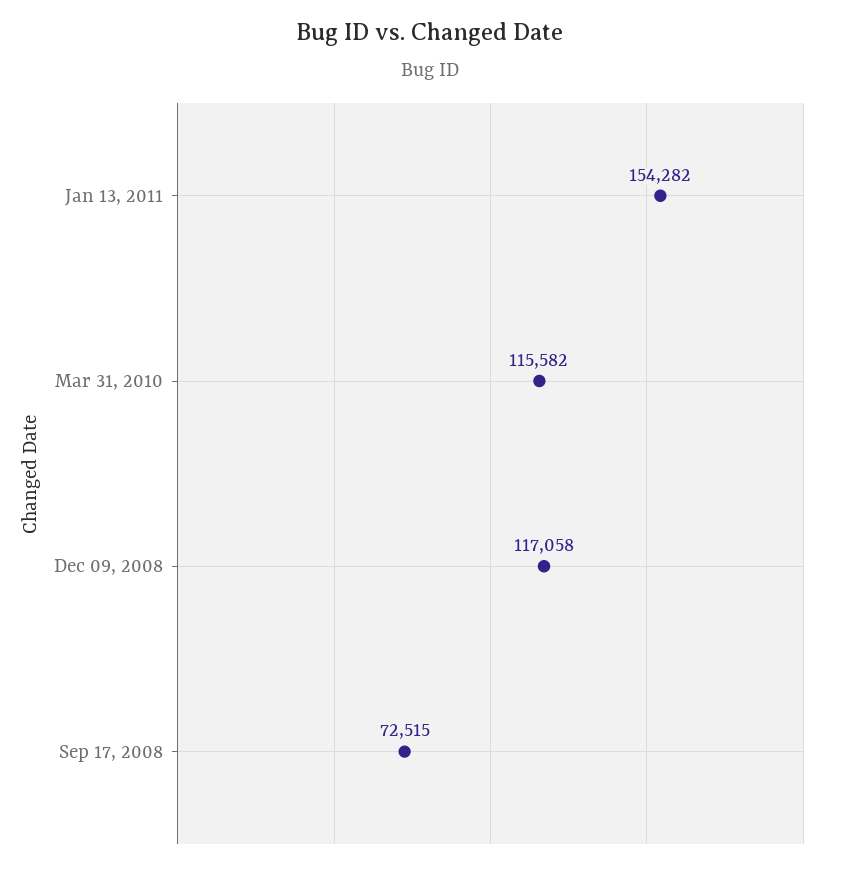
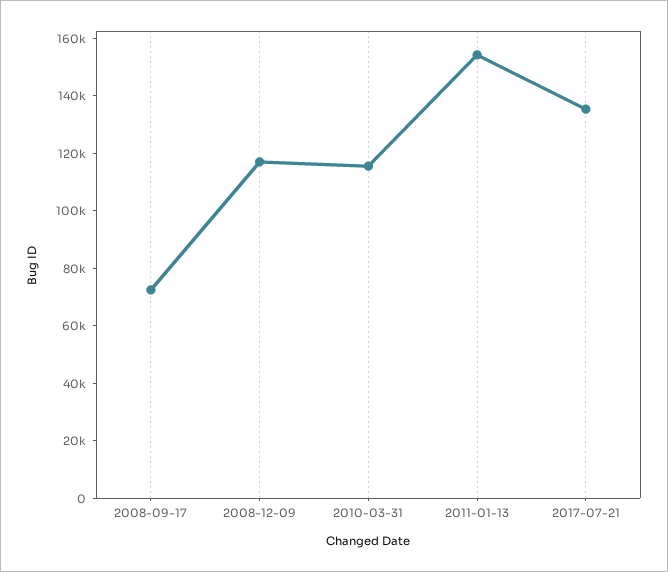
2017-07-21: none -> 135000

